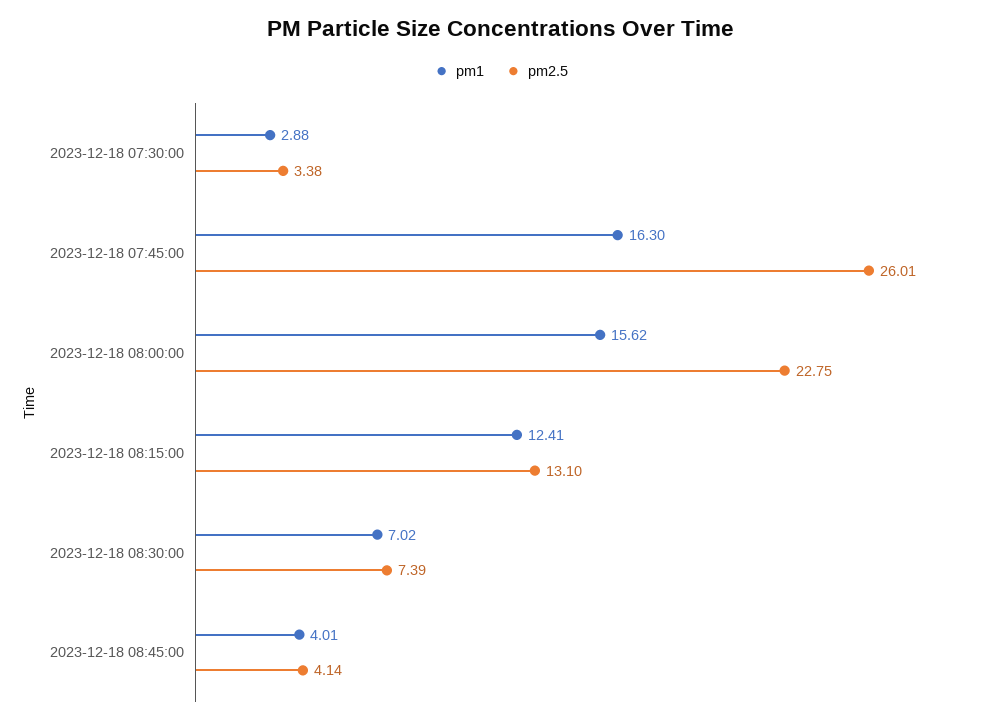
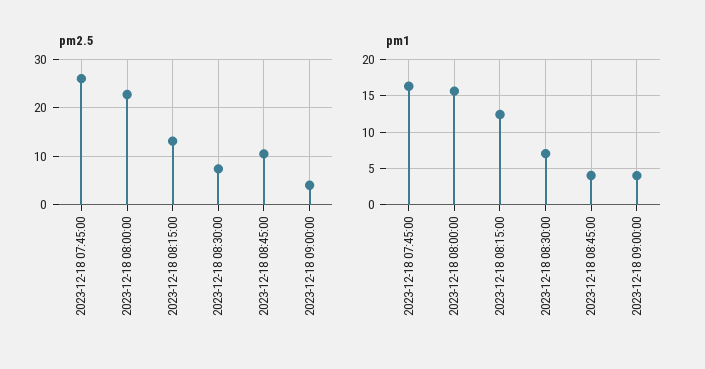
pm1, 2023-12-18 07:30:00: 2.88 -> none
pm2.5, 2023-12-18 07:30:00: 3.38 -> none
pm2.5, 2023-12-18 08:45:00: 4.14 -> 10
pm2.5, 2023-12-18 09:00:00: none -> 4
pm1, 2023-12-18 09:00:00: none -> 4

